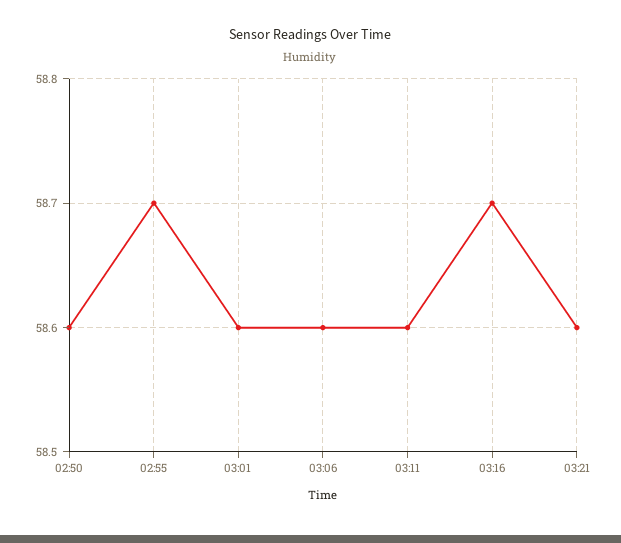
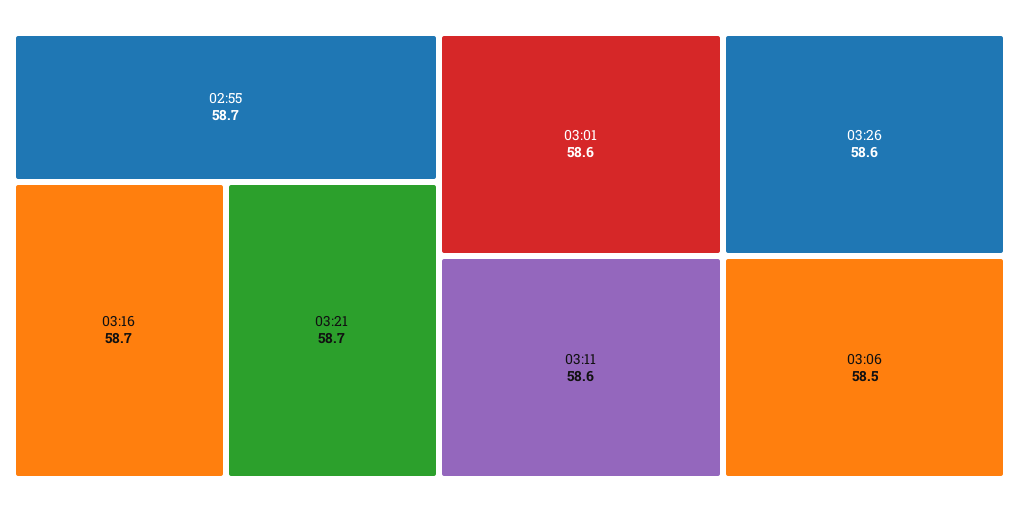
02:50: 58.6 -> none
03:06: 58.6 -> 58.5
03:21: 58.6 -> 58.7
03:26: none -> 58.6

